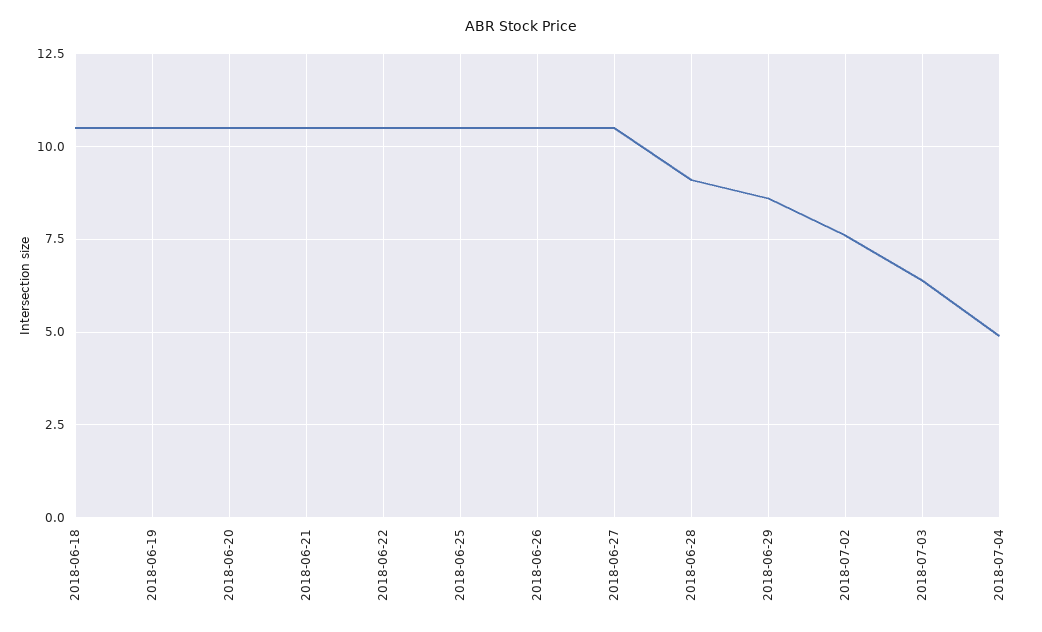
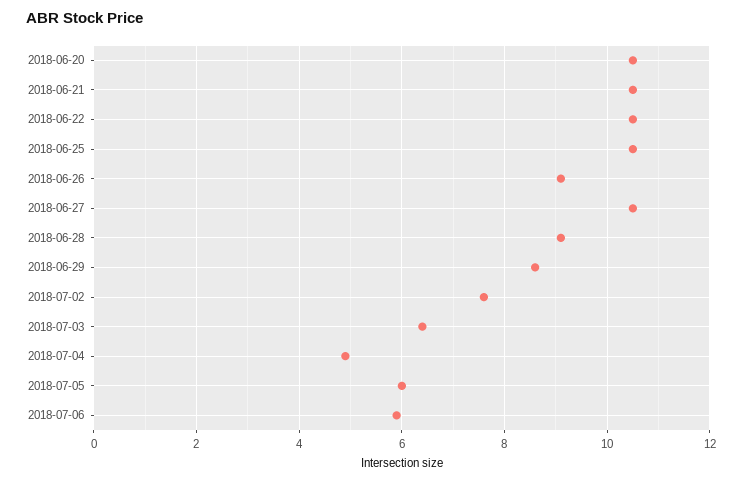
2018-06-18: 10.5 -> none
2018-06-19: 10.5 -> none
2018-06-26: 10.5 -> 9
2018-07-05: none -> 6
2018-07-06: none -> 6

